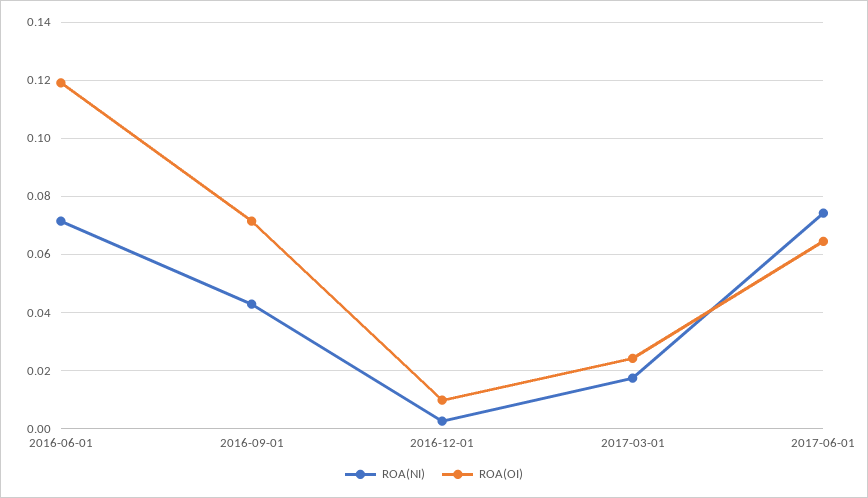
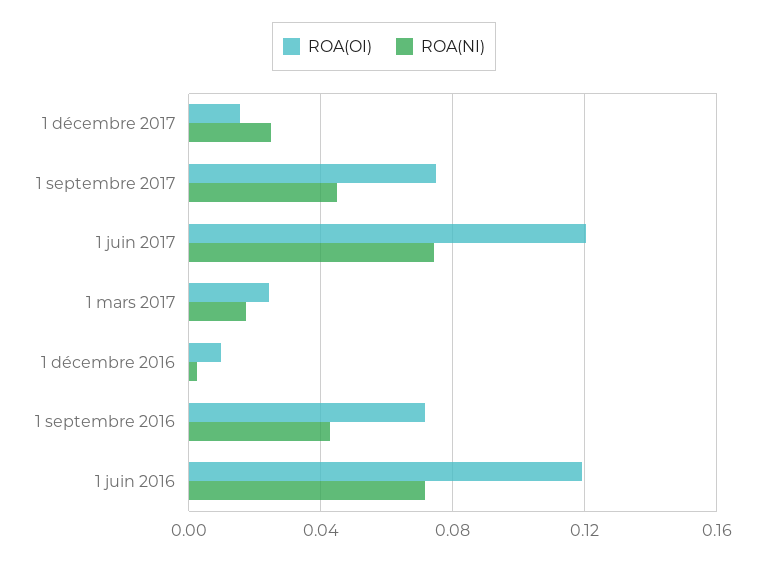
ROA(OI), 2017-06-01: 0.065 -> 0.12
ROA(OI), 1 décembre 2017: none -> 0.015
ROA(NI), 1 décembre 2017: none -> 0.025
ROA(OI), 1 septembre 2017: none -> 0.075
ROA(NI), 1 septembre 2017: none -> 0.045

